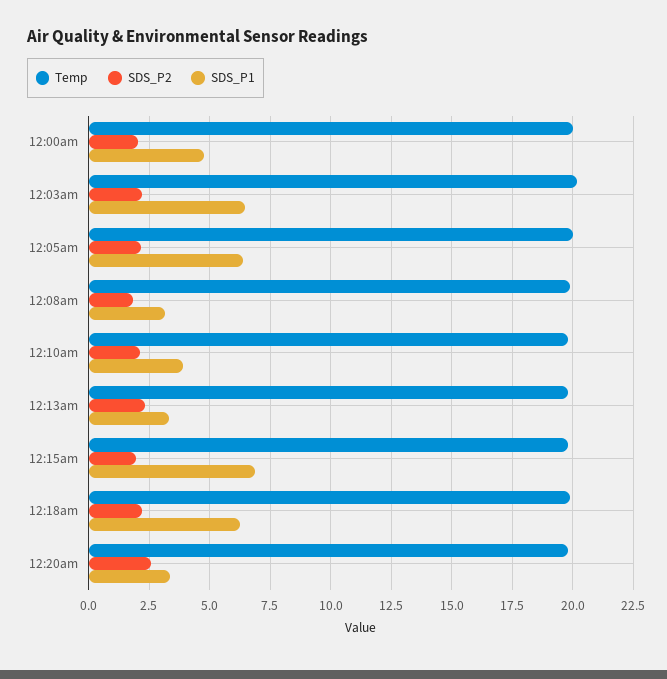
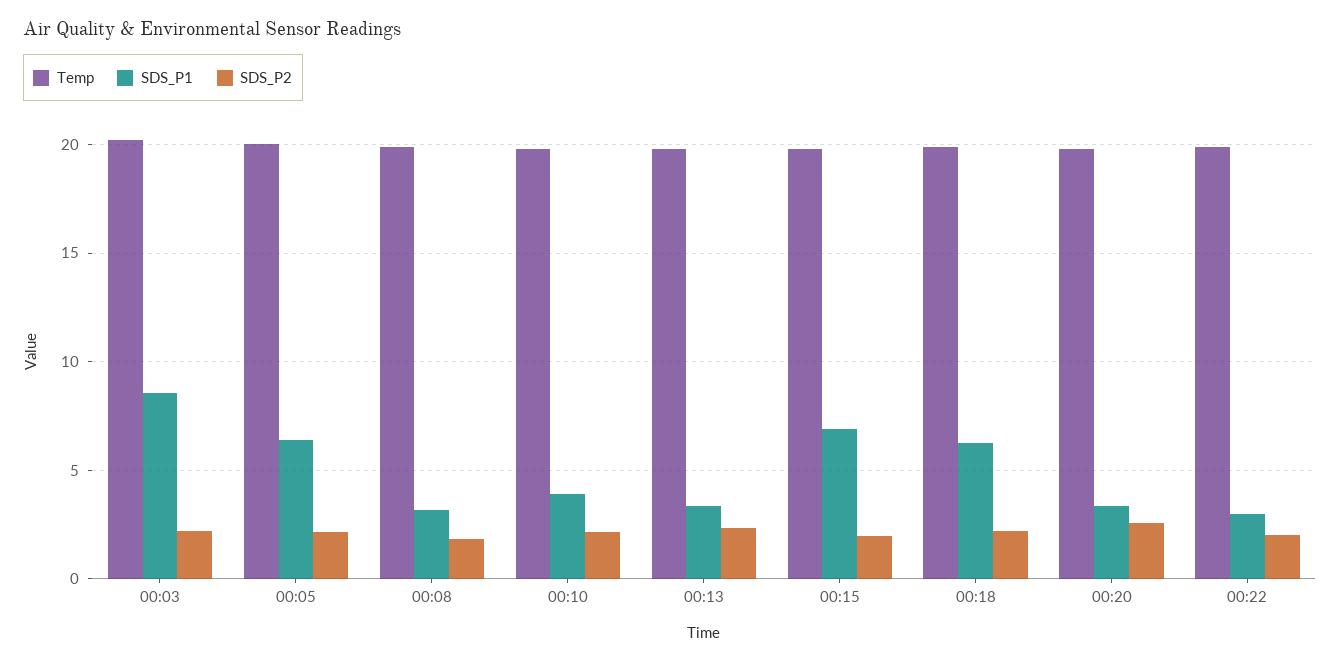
Temp, 12:00am: 20 -> none
SDS_P2, 12:00am: 2 -> none
SDS_P1, 12:00am: 4.75 -> none
SDS_P1, 12:03am: 6.5 -> 8.5
Temp, 00:22: none -> 20
SDS_P1, 00:22: none -> 3
SDS_P2, 00:22: none -> 2

